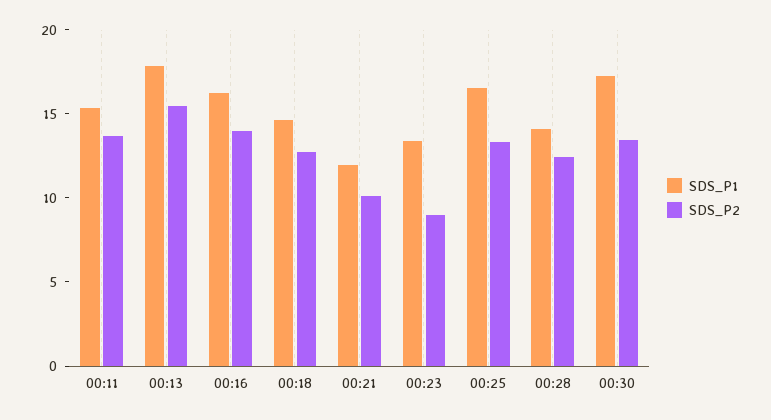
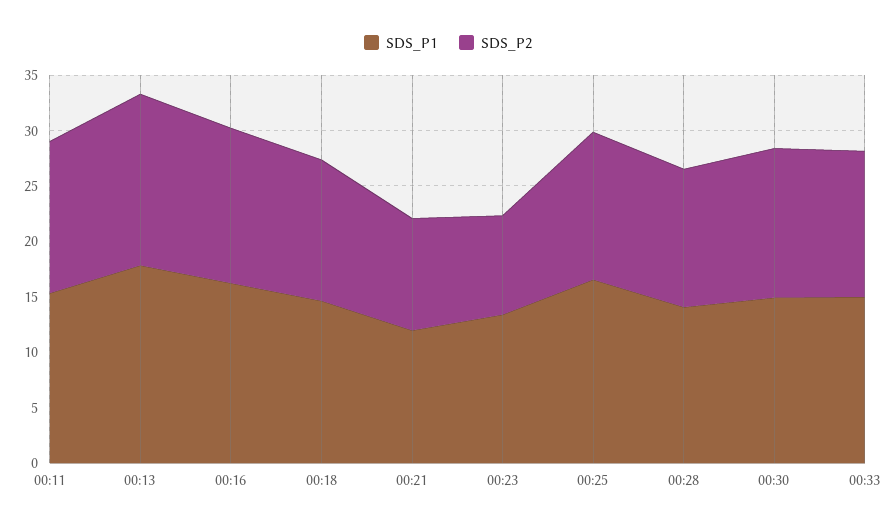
SDS_P1, 00:30: 17 -> 15
SDS_P1, 00:33: none -> 15
SDS_P2, 00:33: none -> 13

